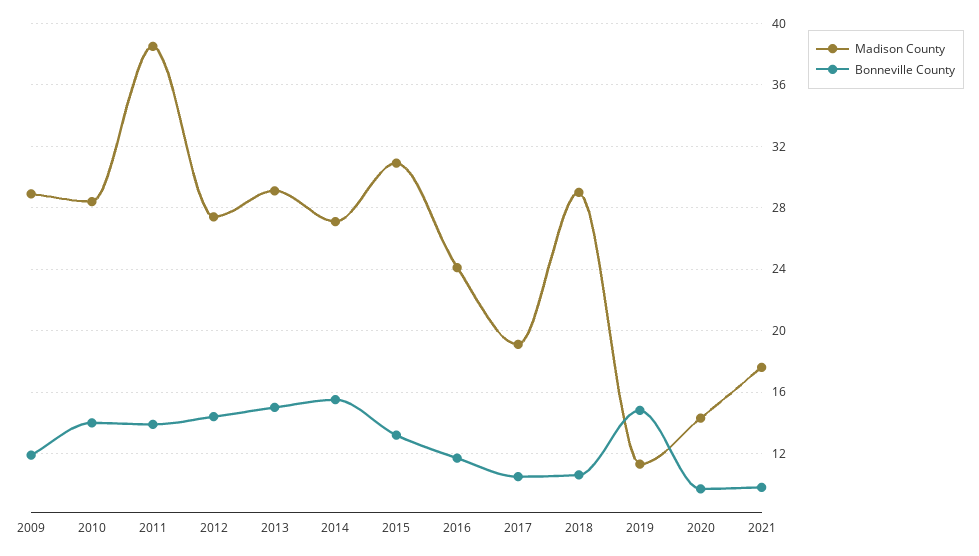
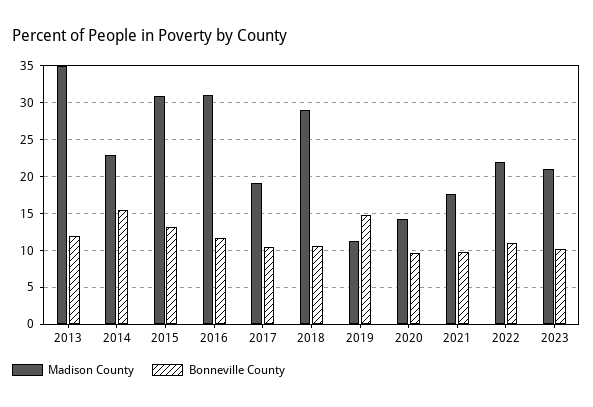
Madison County, 2009: 29 -> none
Bonneville County, 2009: 12 -> none
Madison County, 2010: 28.5 -> none
Bonneville County, 2010: 14 -> none
Madison County, 2011: 38.5 -> none
Bonneville County, 2011: 14 -> none
Madison County, 2012: 27.5 -> none
Bonneville County, 2012: 14.5 -> none
Madison County, 2013: 29 -> 35
Bonneville County, 2013: 15 -> 12
Madison County, 2014: 27 -> 23
Madison County, 2016: 24 -> 31
Madison County, 2022: none -> 22
Bonneville County, 2022: none -> 11
Madison County, 2023: none -> 21
Bonneville County, 2023: none -> 10

